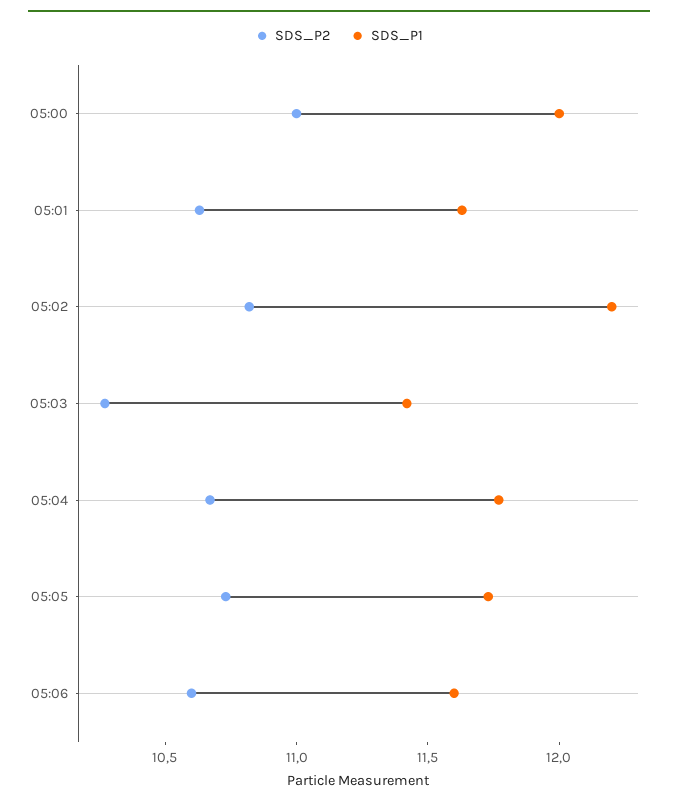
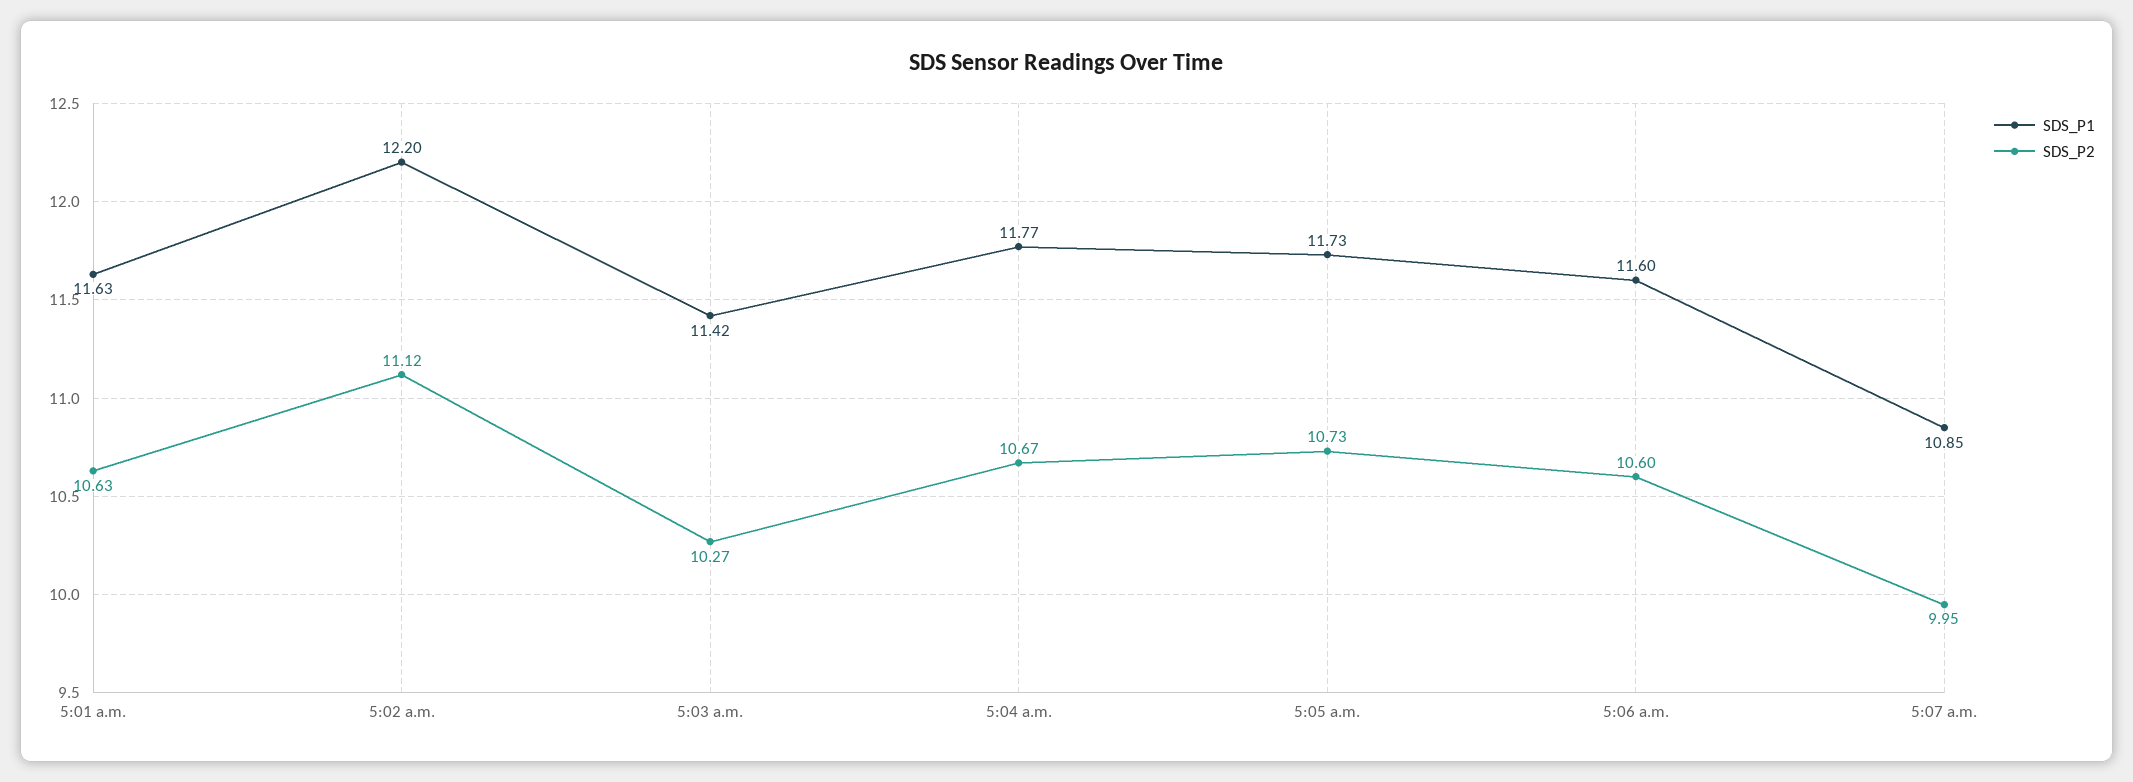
SDS_P2, 05:00: 11 -> none
SDS_P1, 05:00: 12 -> none
SDS_P2, 05:02: 10.8 -> 11.12
SDS_P1, 5:07 a.m.: none -> 10.85
SDS_P2, 5:07 a.m.: none -> 9.95

